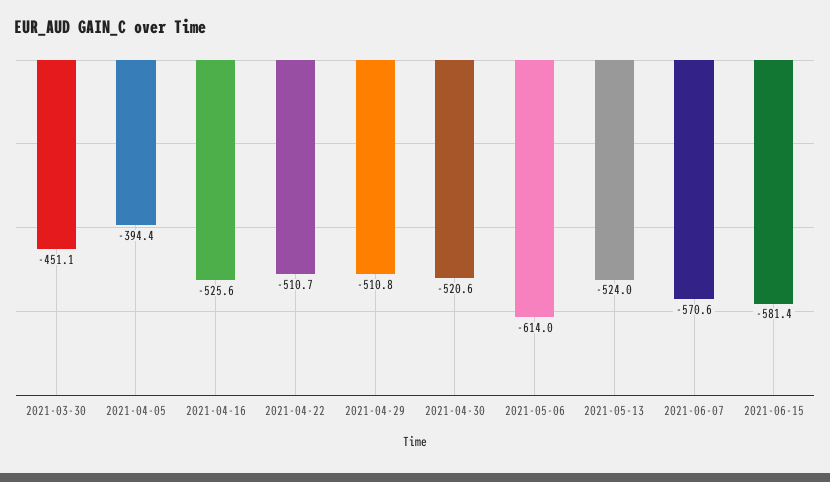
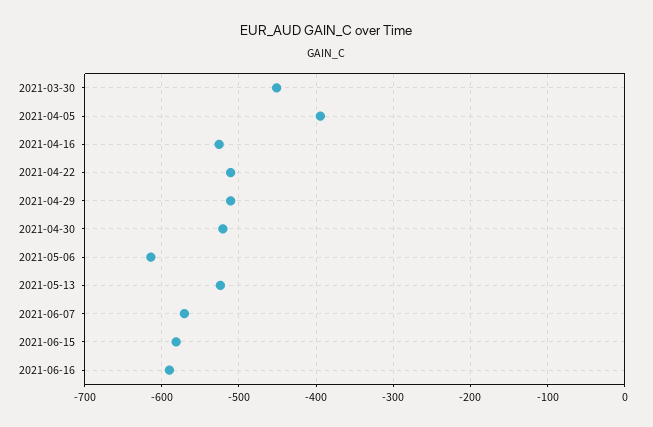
2021-06-16: none -> -590

